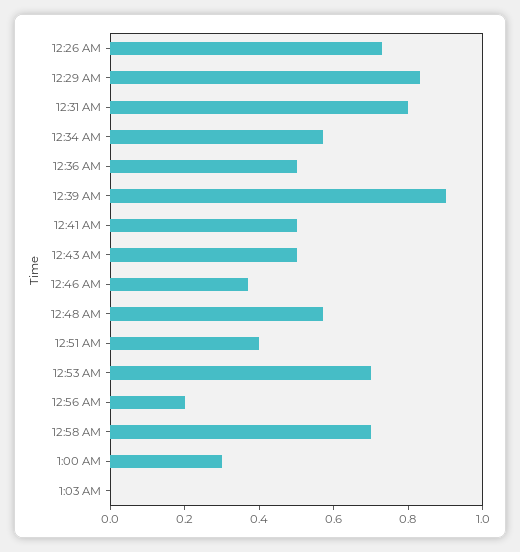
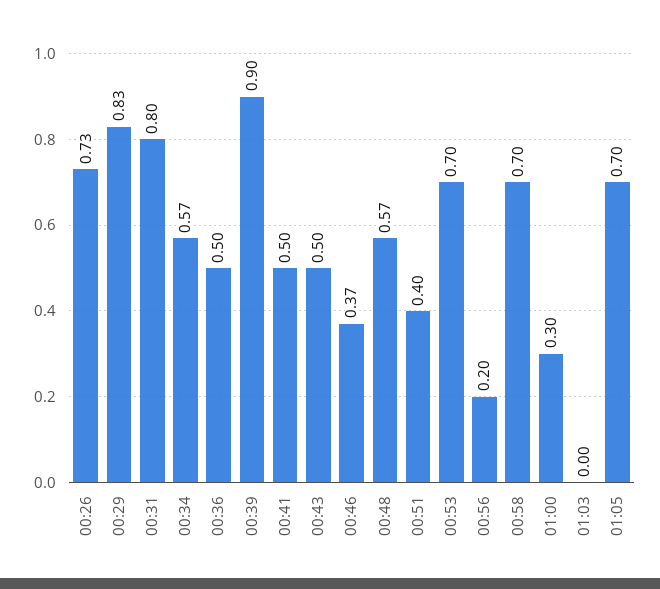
01:05: none -> 0.7

